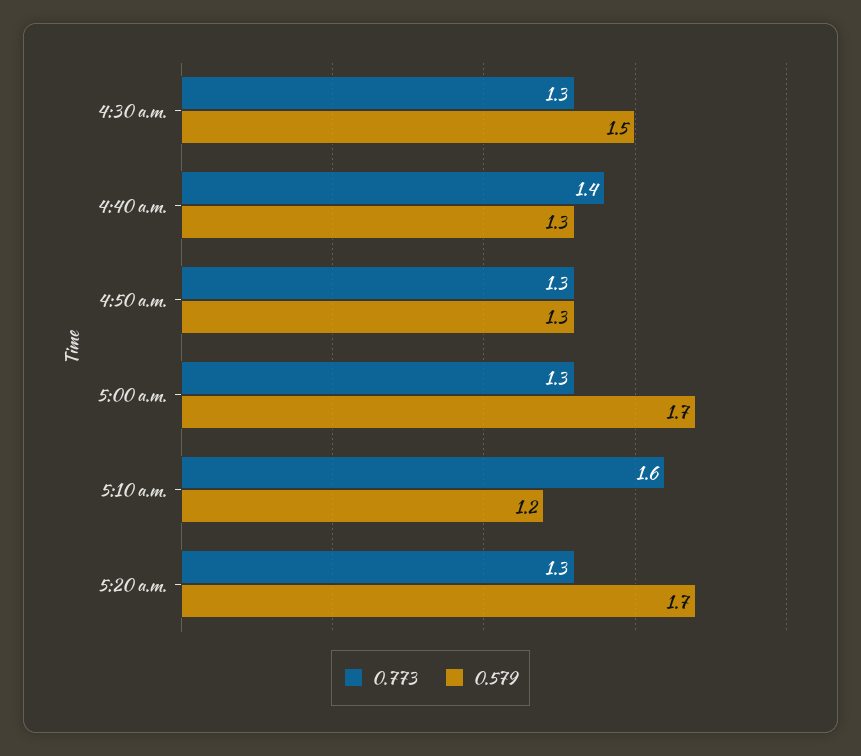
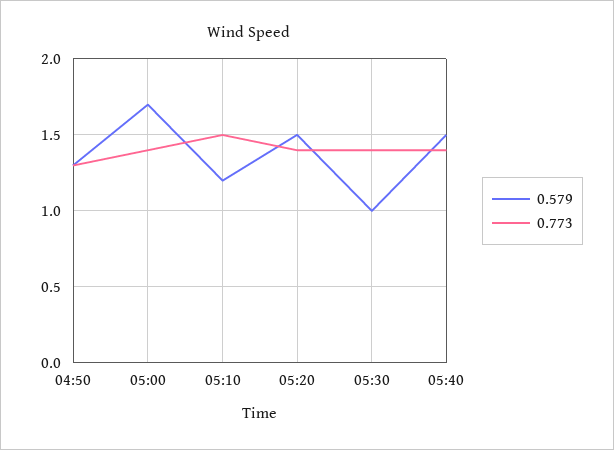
0.773, 4:30 a.m.: 1.3 -> none
0.579, 4:30 a.m.: 1.5 -> none
0.773, 4:40 a.m.: 1.4 -> none
0.579, 4:40 a.m.: 1.3 -> none
0.773, 5:00 a.m.: 1.3 -> 1.4
0.773, 5:10 a.m.: 1.6 -> 1.5
0.773, 5:20 a.m.: 1.3 -> 1.4
0.579, 5:20 a.m.: 1.7 -> 1.5
0.579, 05:30: none -> 1
0.773, 05:30: none -> 1.4
0.579, 05:40: none -> 1.5
0.773, 05:40: none -> 1.4

